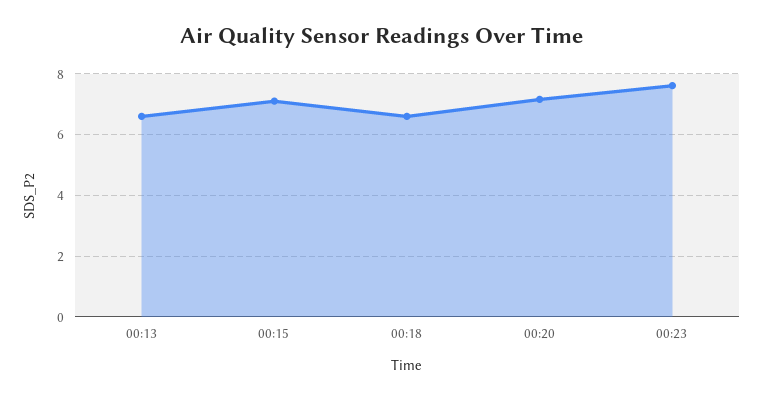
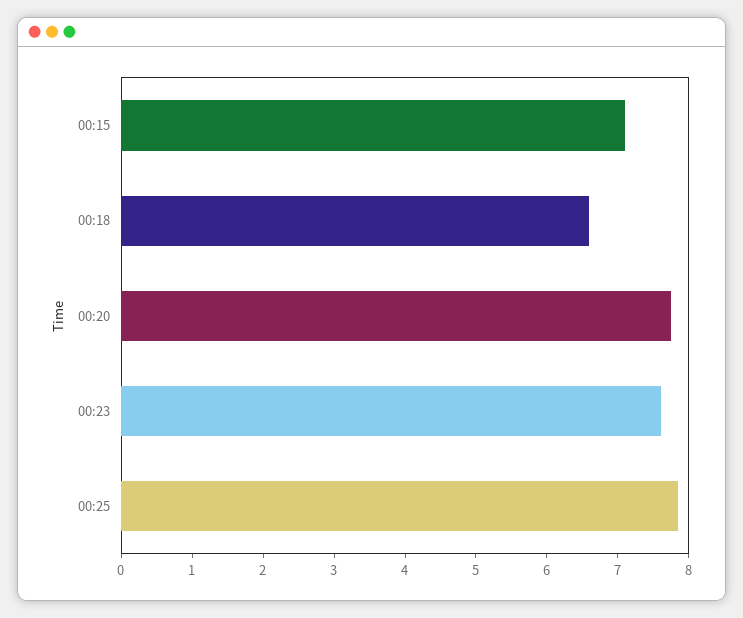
00:13: 6.6 -> none
00:20: 7.2 -> 7.8
00:25: none -> 7.8

